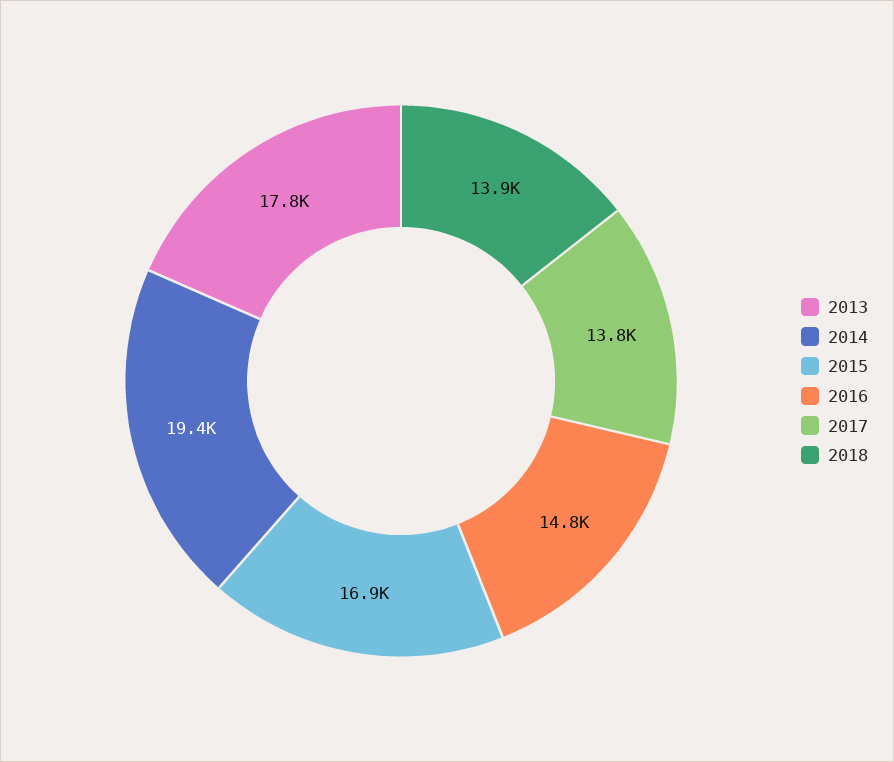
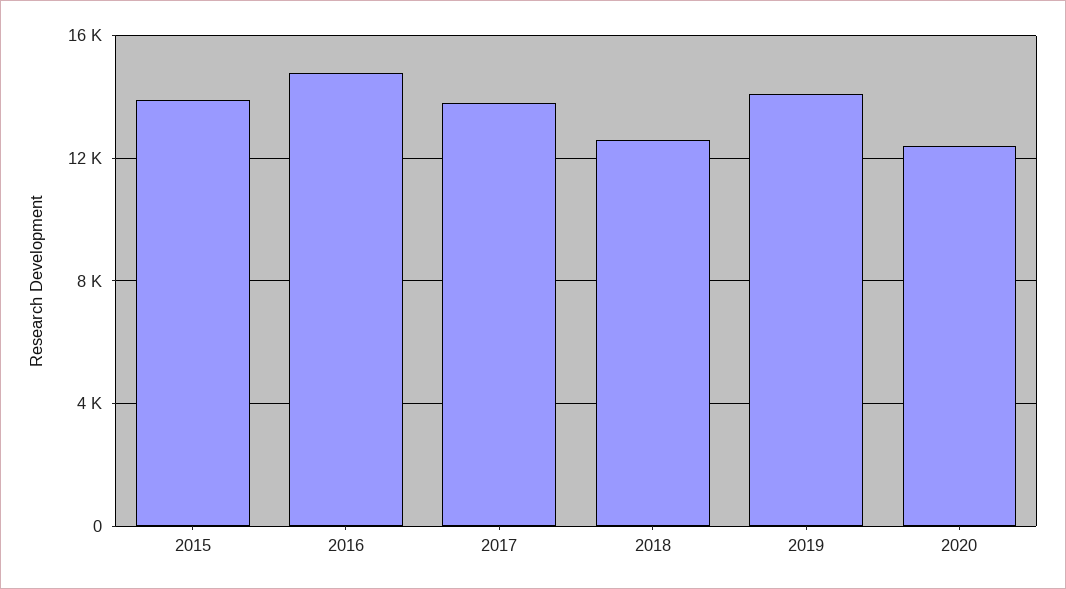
2013: 17800 -> none
2014: 19400 -> none
2015: 16900 -> 14000
2018: 13900 -> 12500
2019: none -> 14000
2020: none -> 12500

